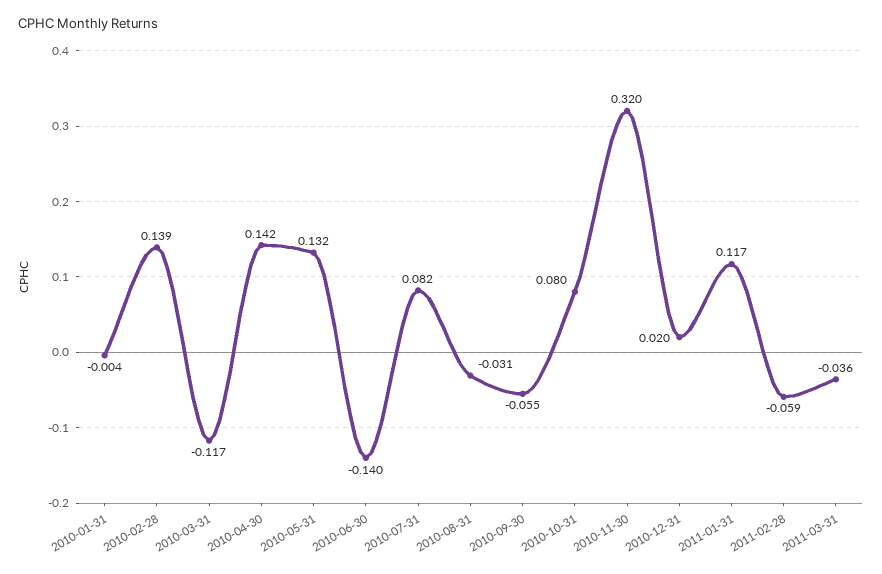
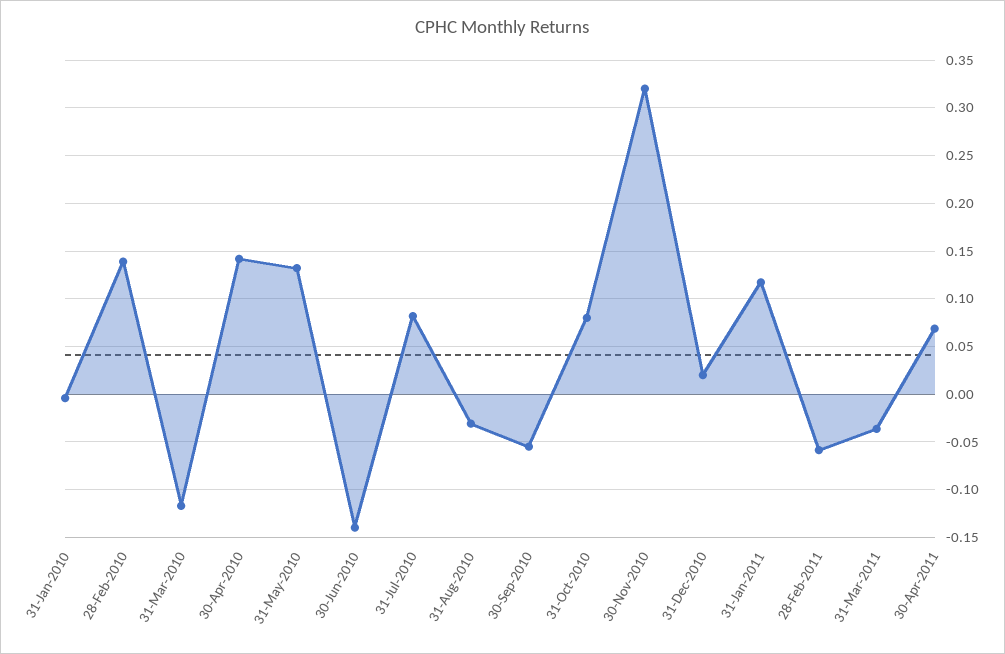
30-Apr-2011: none -> 0.07

